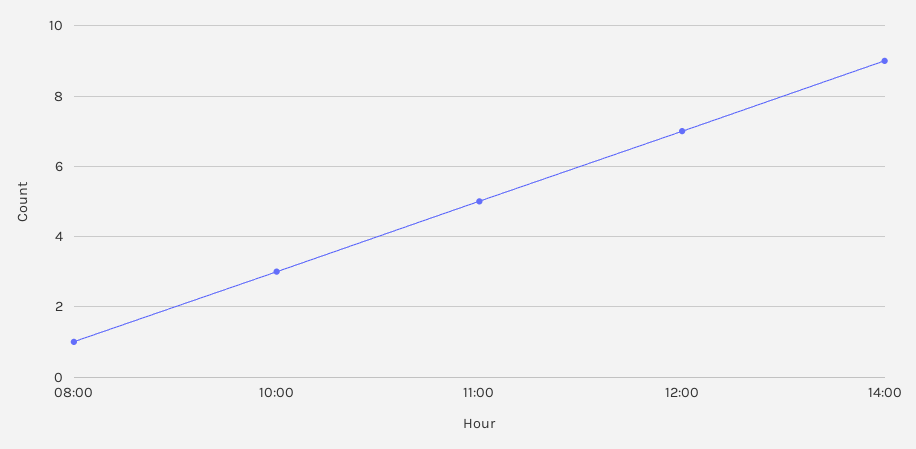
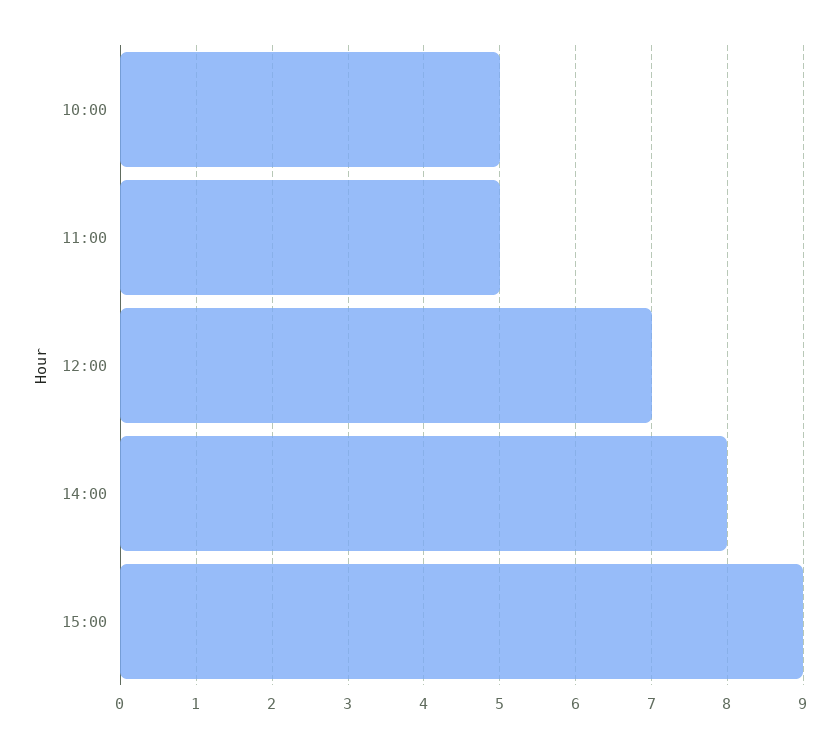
08:00: 1 -> none
10:00: 3 -> 5
14:00: 9 -> 8
15:00: none -> 9

